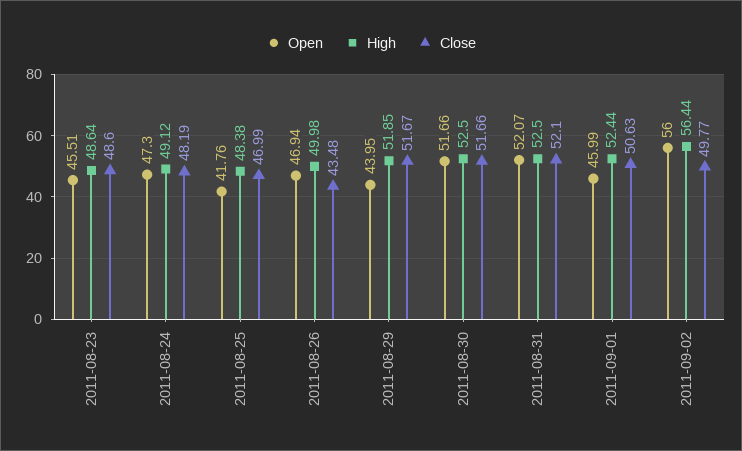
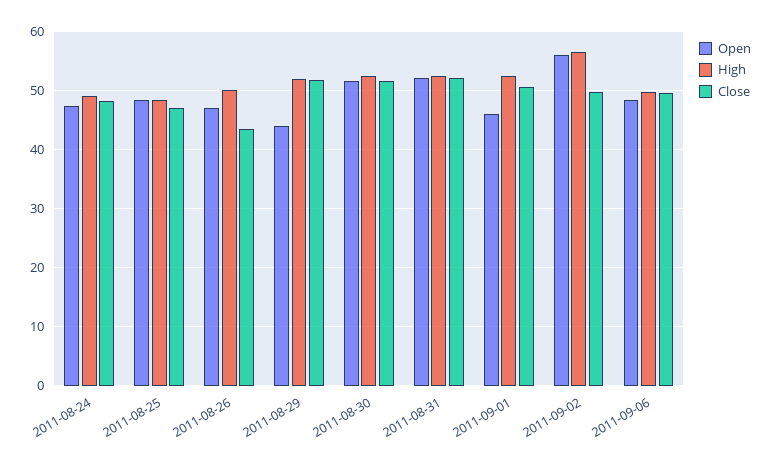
Open, 2011-08-23: 45.51 -> none
High, 2011-08-23: 48.64 -> none
Close, 2011-08-23: 48.6 -> none
Open, 2011-08-25: 41.76 -> 48
Open, 2011-09-06: none -> 48
High, 2011-09-06: none -> 50
Close, 2011-09-06: none -> 50

